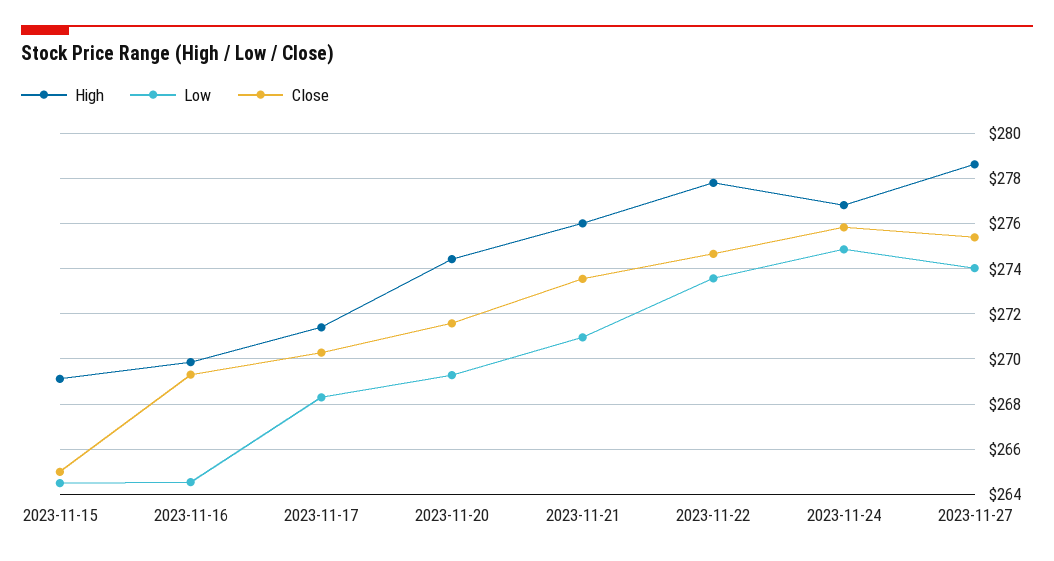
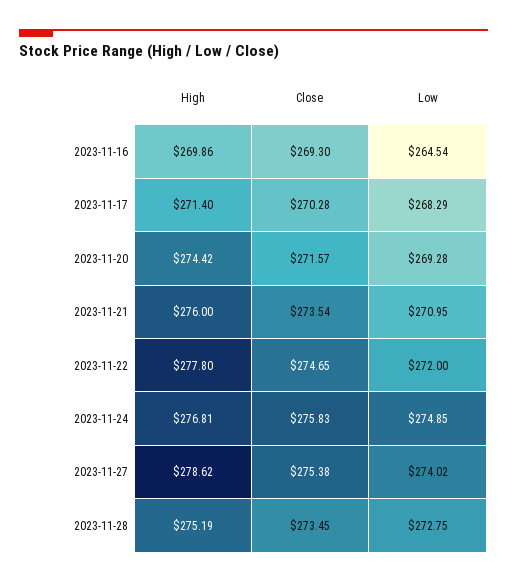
High, 2023-11-15: 269 -> none
Low, 2023-11-15: 264.5 -> none
Close, 2023-11-15: 265 -> none
Low, 2023-11-22: 273.5 -> 272
High, 2023-11-28: none -> 275.19
Close, 2023-11-28: none -> 273.45
Low, 2023-11-28: none -> 272.75

